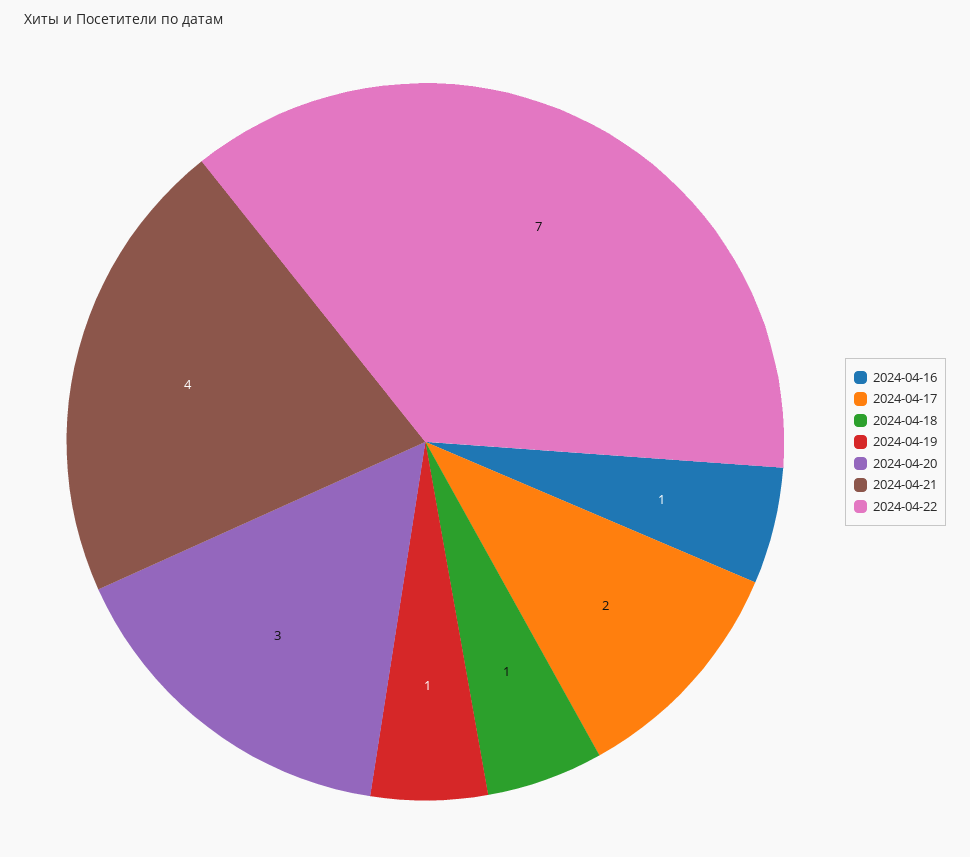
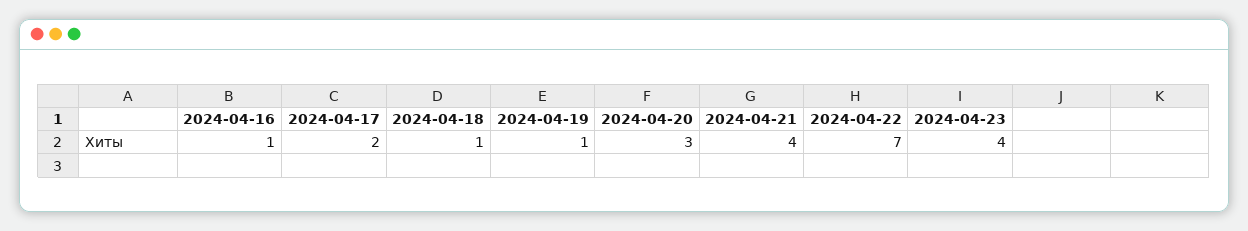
2024-04-23: none -> 4

